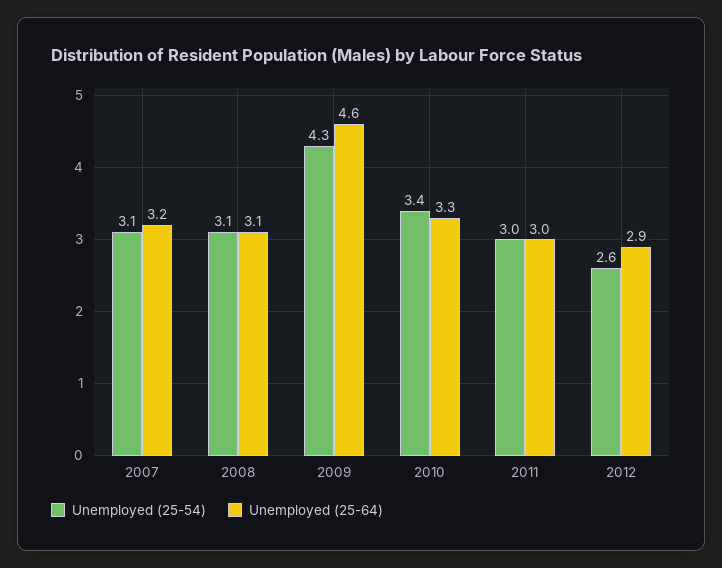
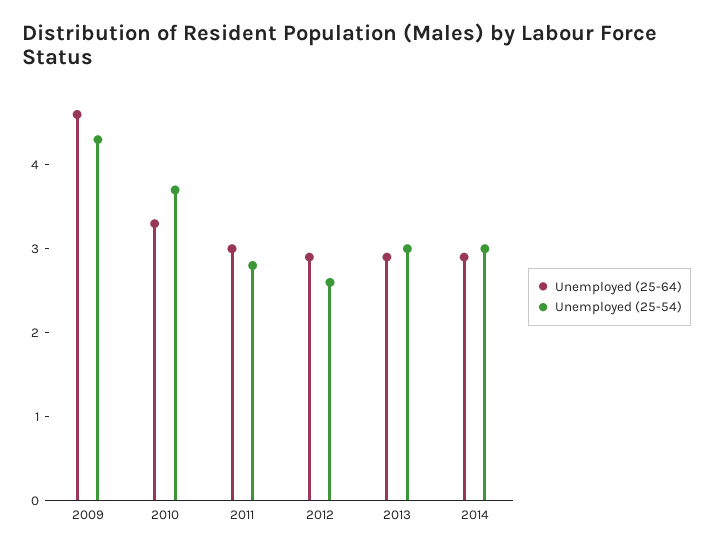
Unemployed (25-54), 2007: 3.1 -> none
Unemployed (25-64), 2007: 3.2 -> none
Unemployed (25-54), 2008: 3.1 -> none
Unemployed (25-64), 2008: 3.1 -> none
Unemployed (25-54), 2010: 3.4 -> 3.7
Unemployed (25-54), 2011: 3 -> 2.8
Unemployed (25-64), 2013: none -> 2.9
Unemployed (25-54), 2013: none -> 3
Unemployed (25-64), 2014: none -> 2.9
Unemployed (25-54), 2014: none -> 3

